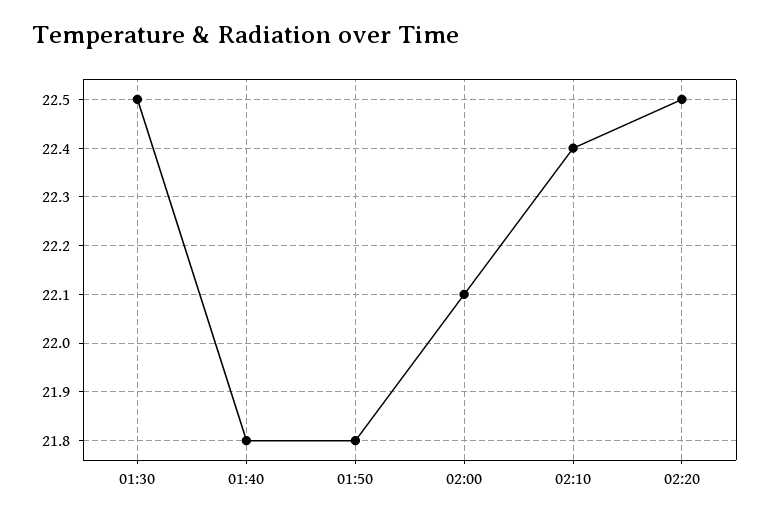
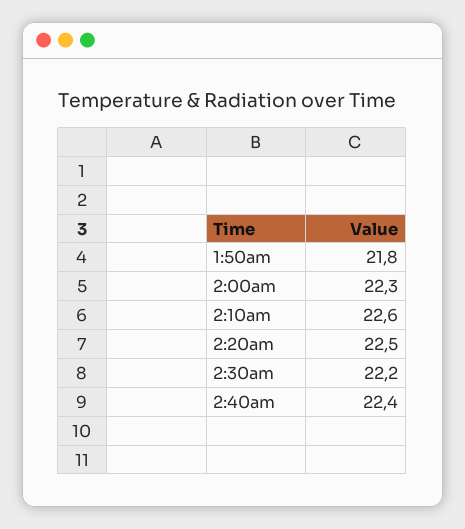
01:30: 22.5 -> none
01:40: 21.8 -> none
02:00: 22.1 -> 22.3
02:10: 22.4 -> 22.6
2:30am: none -> 22.2
2:40am: none -> 22.4

